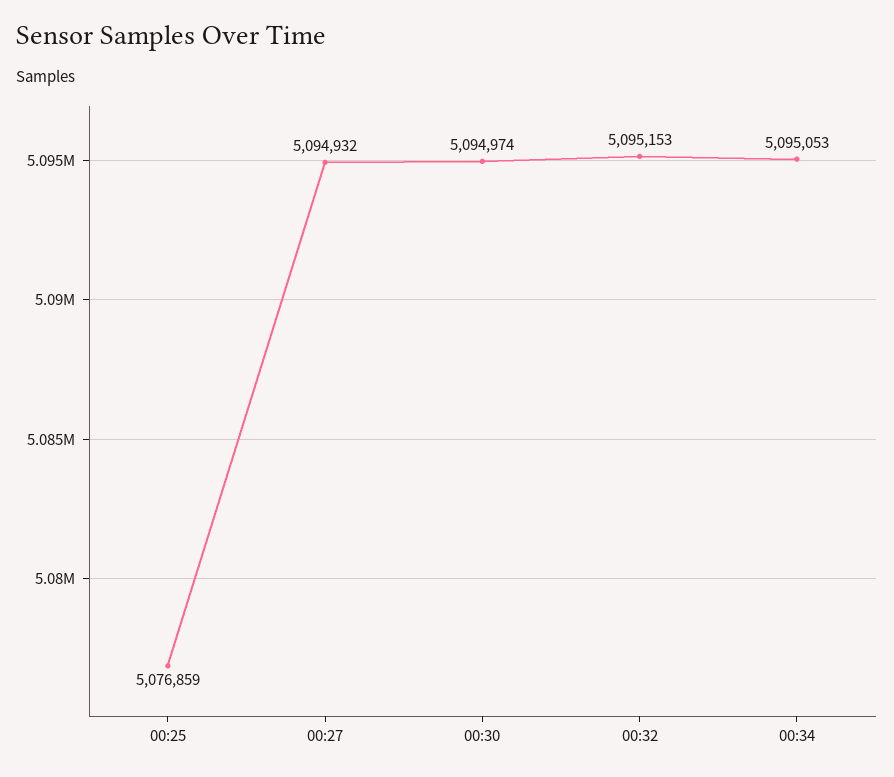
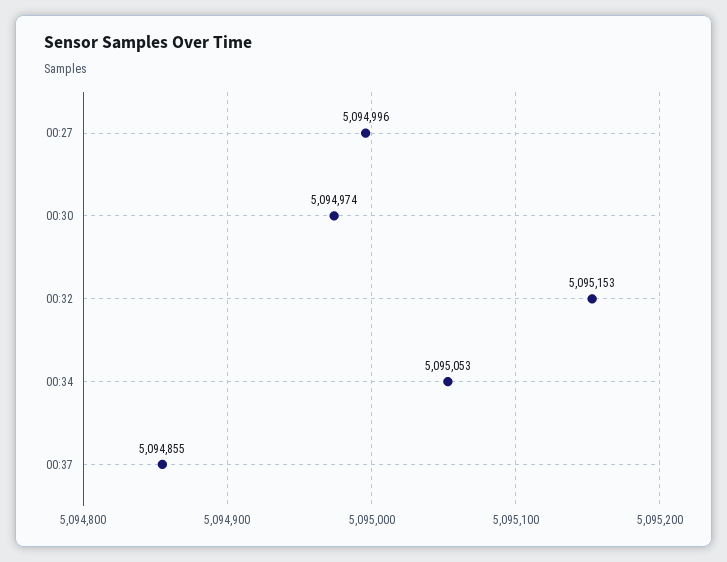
00:25: 5076859 -> none
00:27: 5094932 -> 5094996
00:37: none -> 5094855

